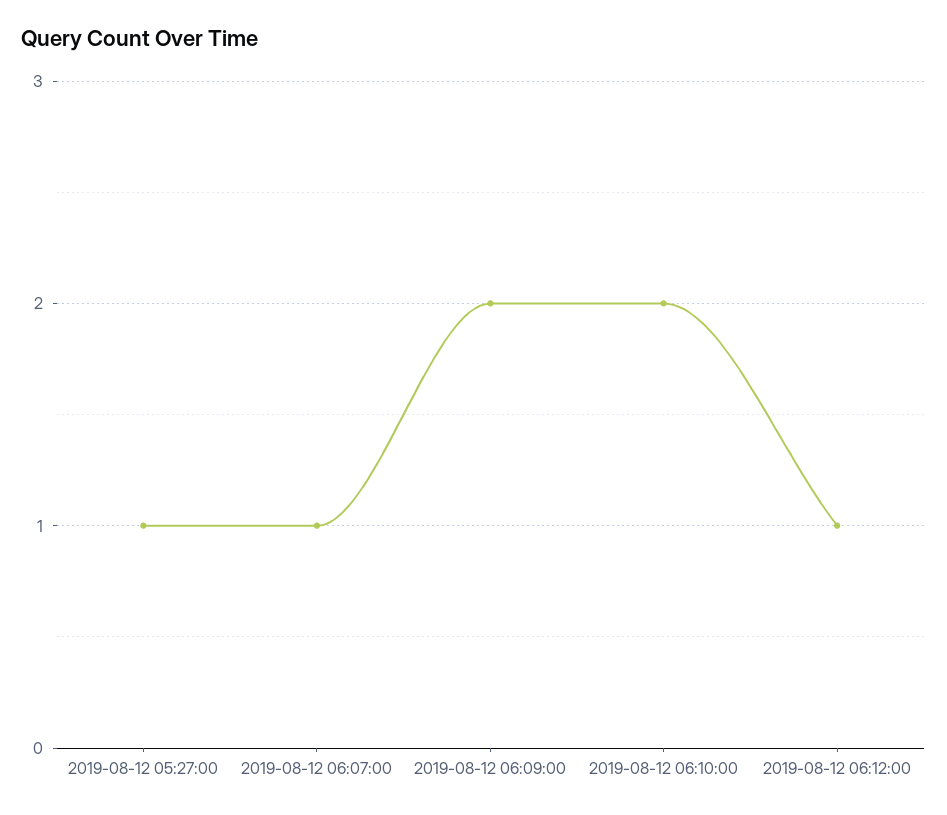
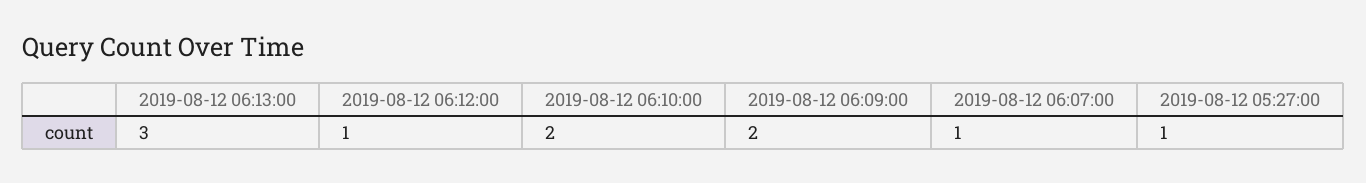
2019-08-12 06:13:00: none -> 3

